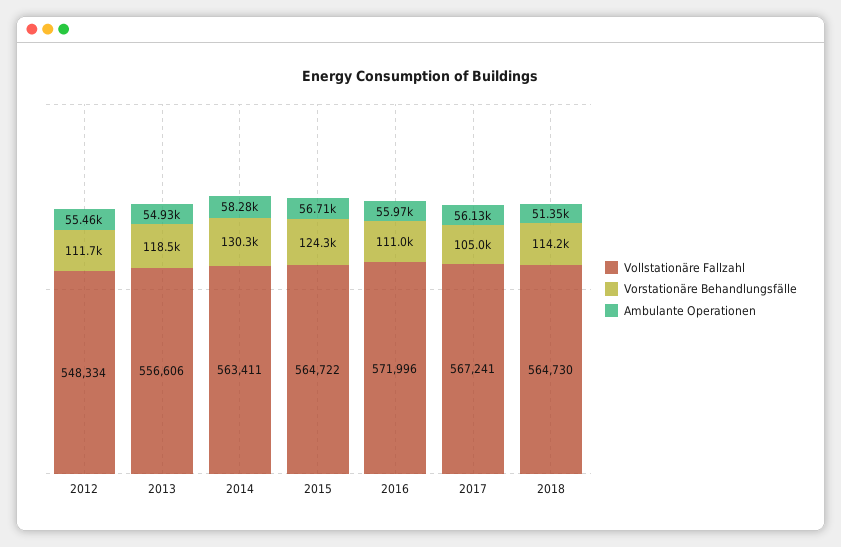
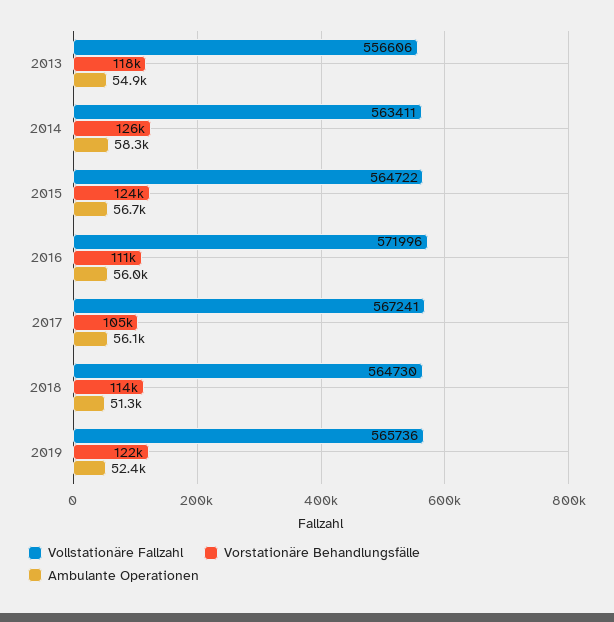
Vollstationäre Fallzahl, 2012: 548334 -> none
Vorstationäre Behandlungsfälle, 2012: 111700 -> none
Ambulante Operationen, 2012: 55460 -> none
Vorstationäre Behandlungsfälle, 2014: 130300 -> 126000
Vollstationäre Fallzahl, 2019: none -> 565736
Vorstationäre Behandlungsfälle, 2019: none -> 122000
Ambulante Operationen, 2019: none -> 52400

